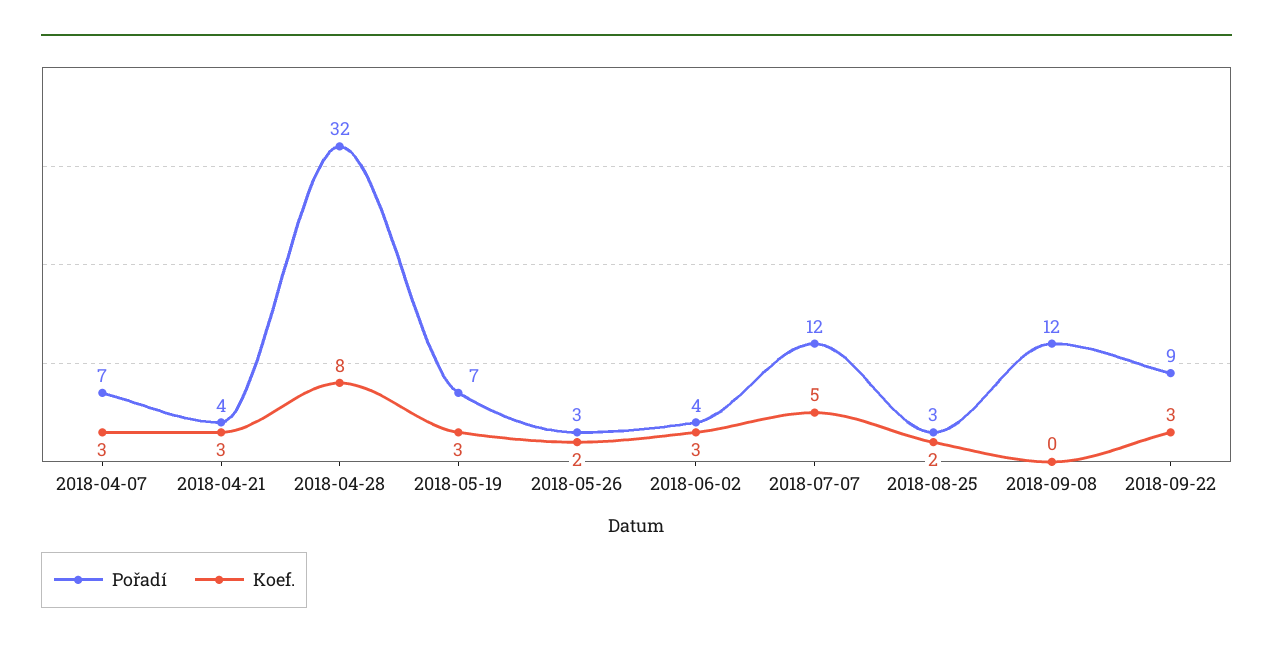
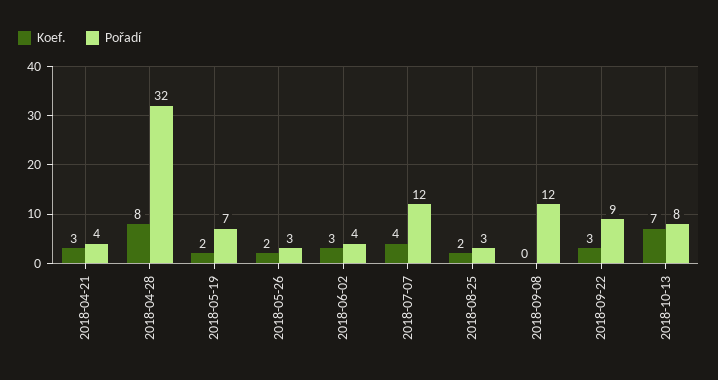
Pořadí, 2018-04-07: 7 -> none
Koef., 2018-04-07: 3 -> none
Koef., 2018-05-19: 3 -> 2
Koef., 2018-07-07: 5 -> 4
Koef., 2018-10-13: none -> 7
Pořadí, 2018-10-13: none -> 8

